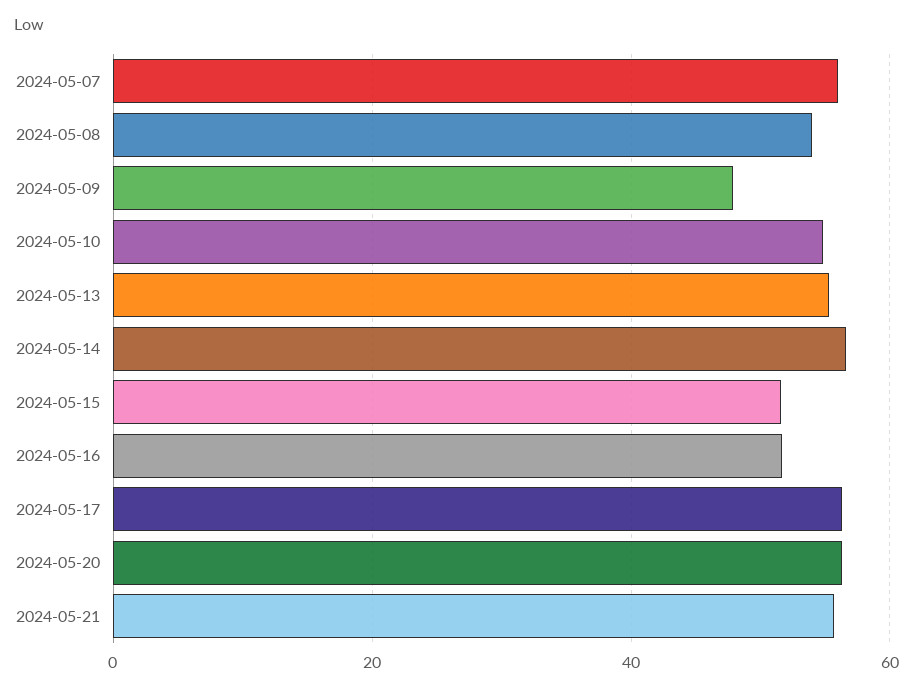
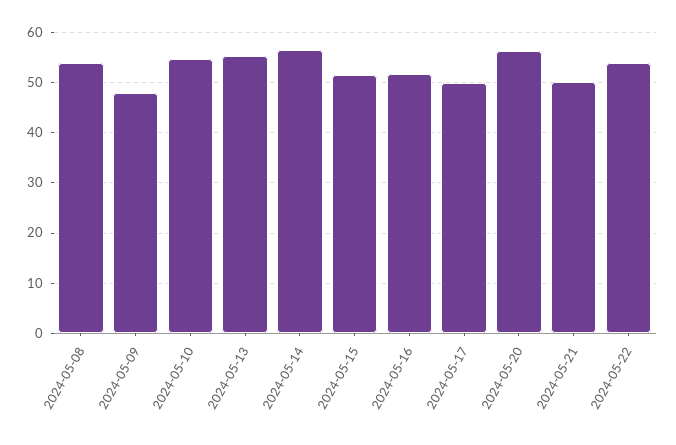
2024-05-07: 56 -> none
2024-05-17: 56 -> 50
2024-05-21: 56 -> 50
2024-05-22: none -> 54

